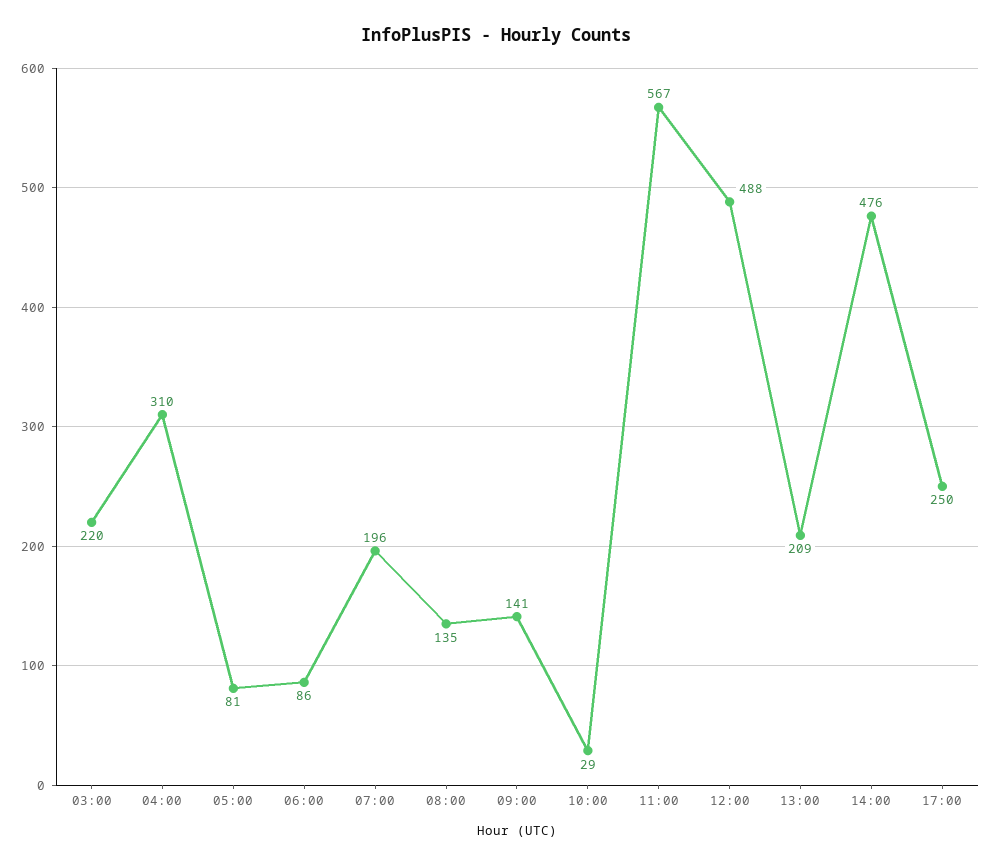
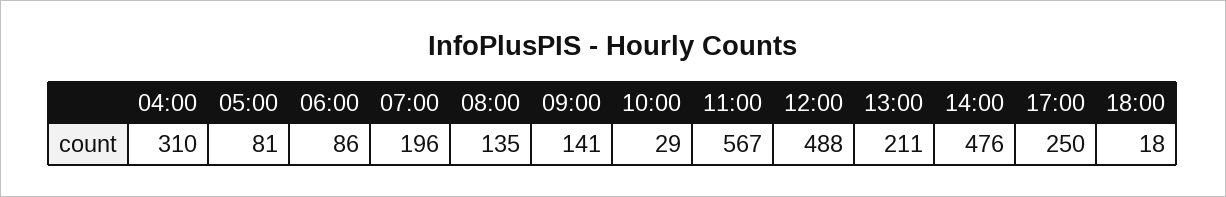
03:00: 220 -> none
13:00: 209 -> 211
18:00: none -> 18

